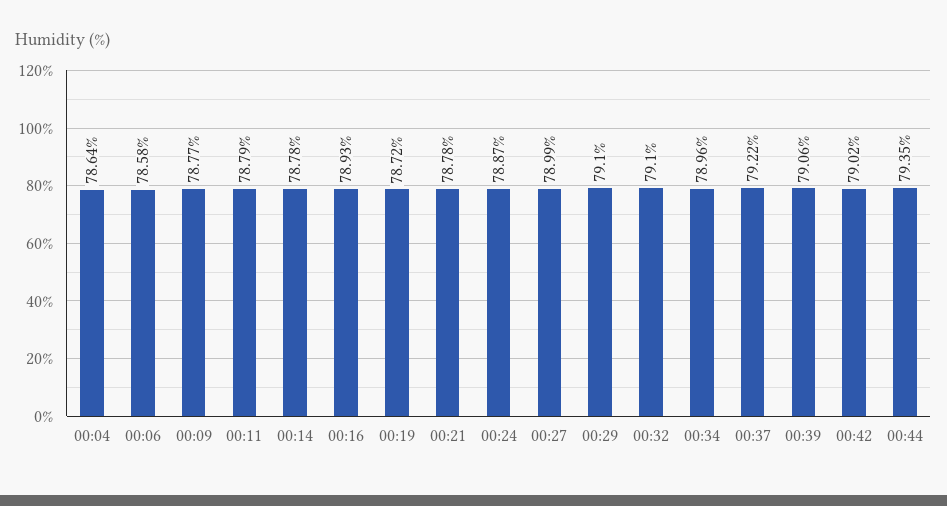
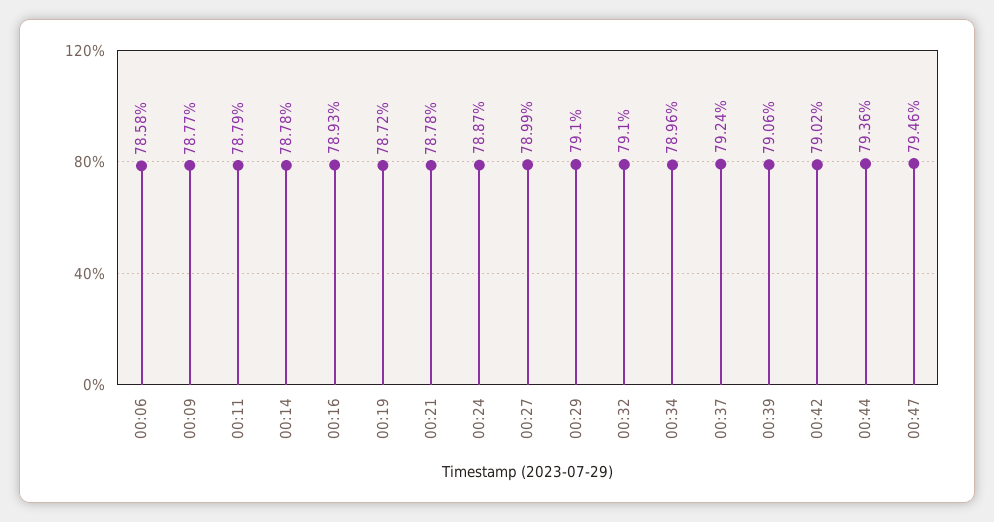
00:04: 78.64 -> none
00:37: 79.22 -> 79.24
00:44: 79.35 -> 79.36
00:47: none -> 79.46

